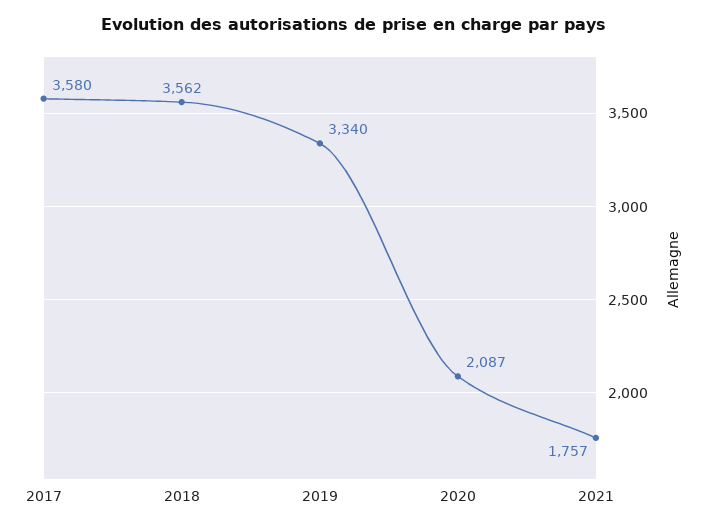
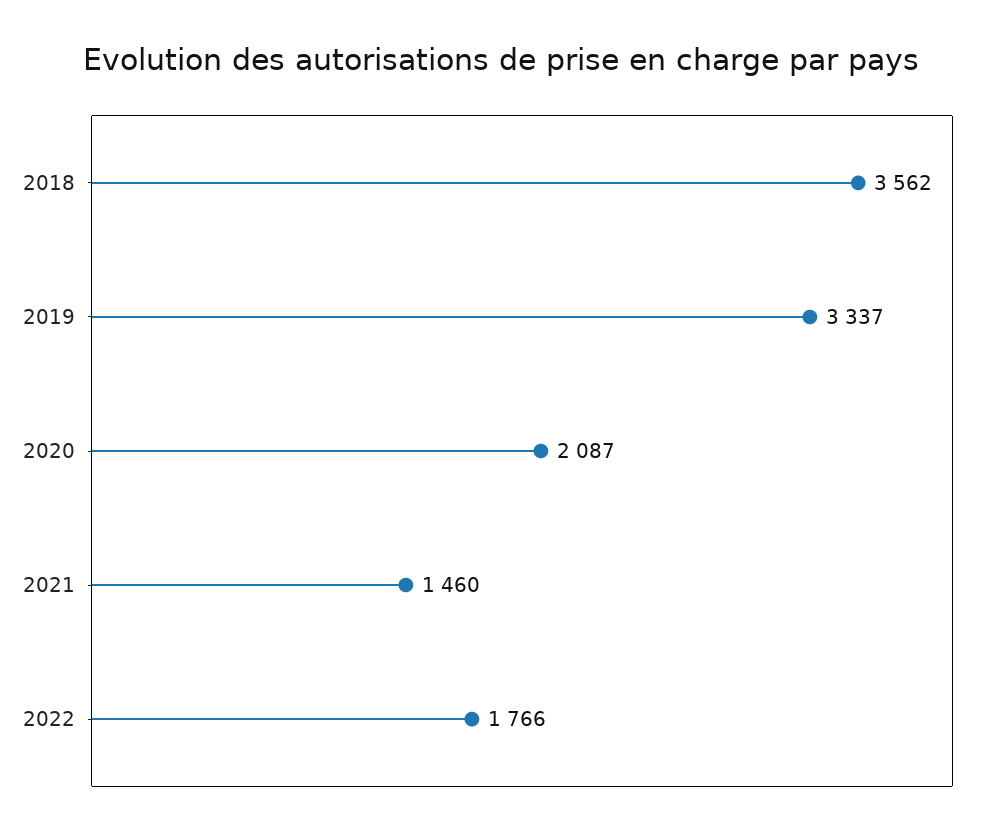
2017: 3580 -> none
2019: 3340 -> 3337
2021: 1757 -> 1460
2022: none -> 1766

